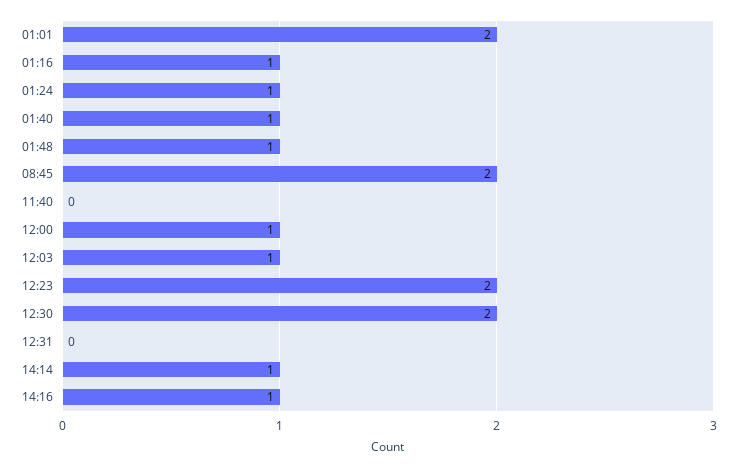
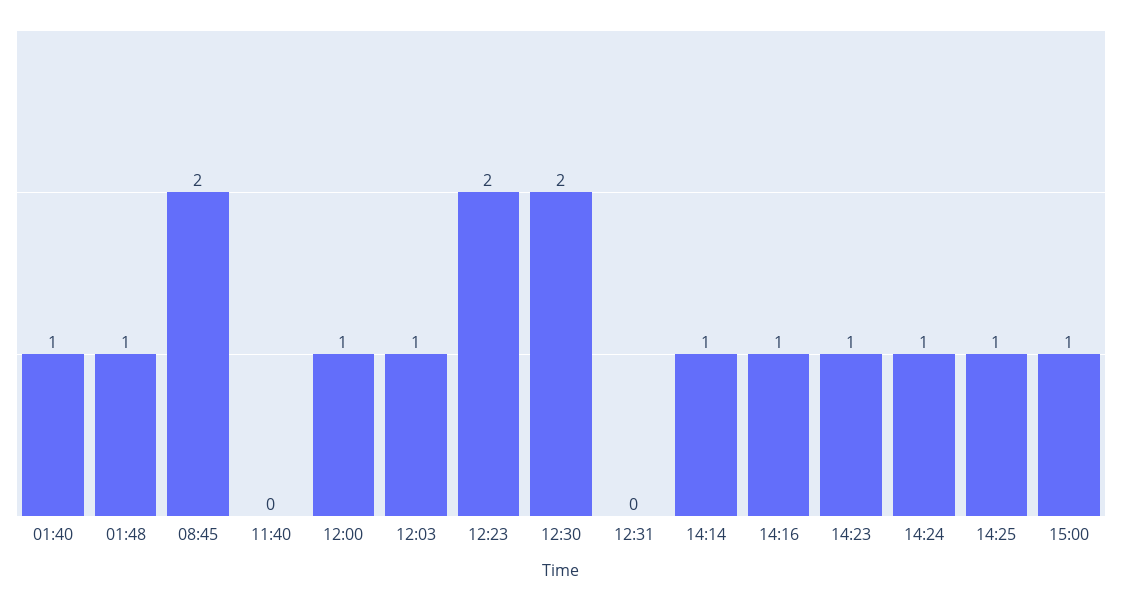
01:01: 2 -> none
01:16: 1 -> none
01:24: 1 -> none
14:23: none -> 1
14:24: none -> 1
14:25: none -> 1
15:00: none -> 1

